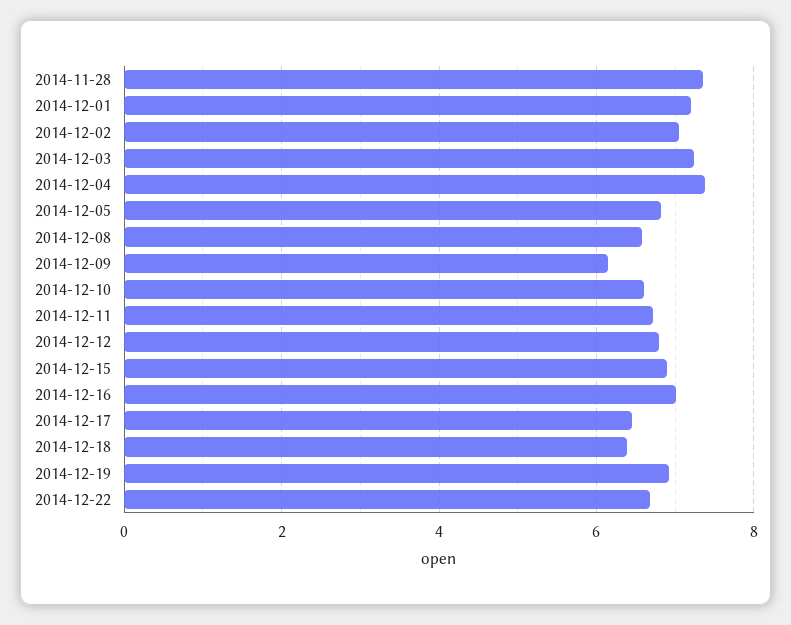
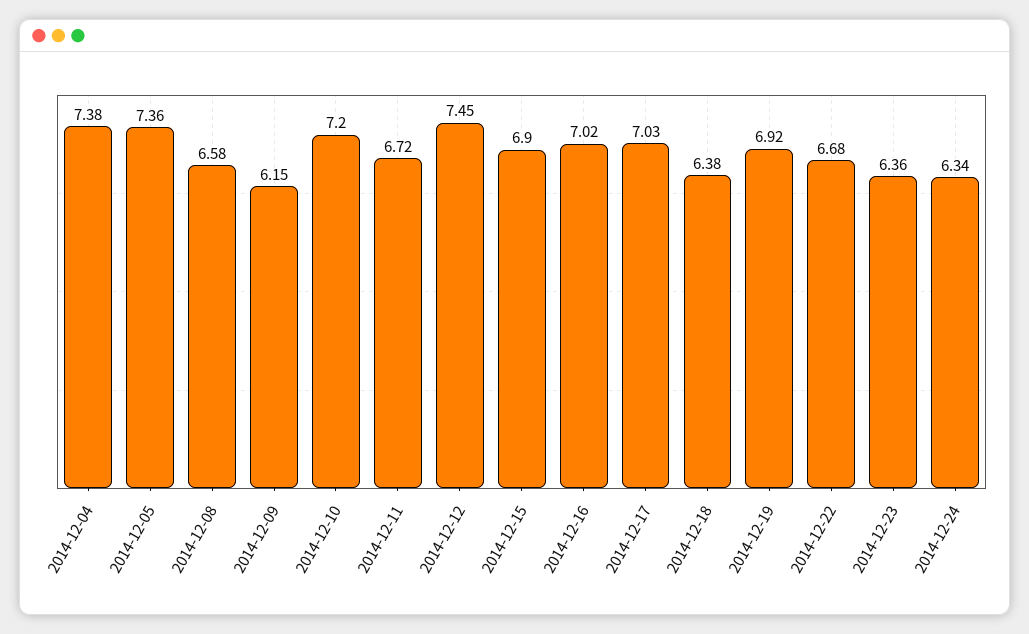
2014-11-28: 7.4 -> none
2014-12-01: 7.2 -> none
2014-12-02: 7 -> none
2014-12-03: 7.2 -> none
2014-12-05: 6.8 -> 7.36
2014-12-10: 6.6 -> 7.2
2014-12-12: 6.8 -> 7.45
2014-12-17: 6.4 -> 7.03
2014-12-23: none -> 6.36
2014-12-24: none -> 6.34

